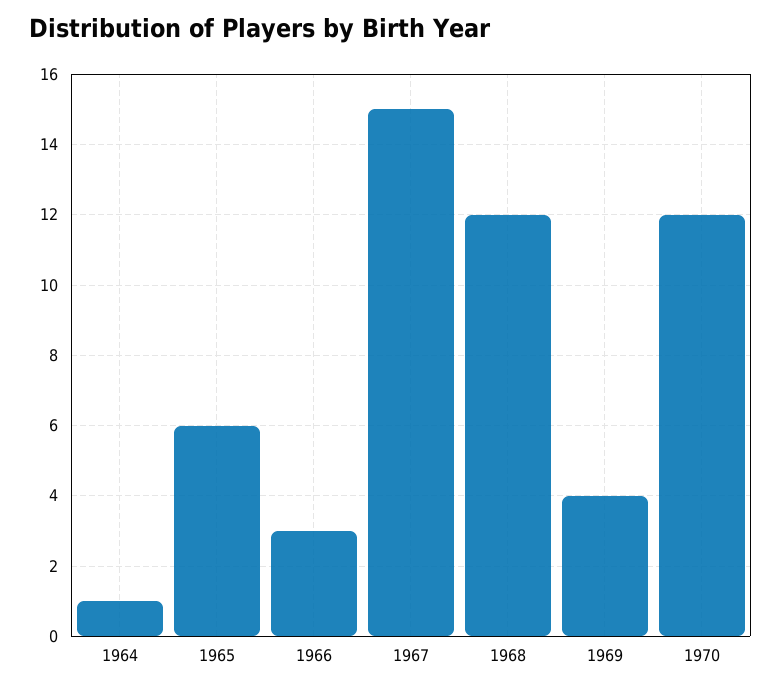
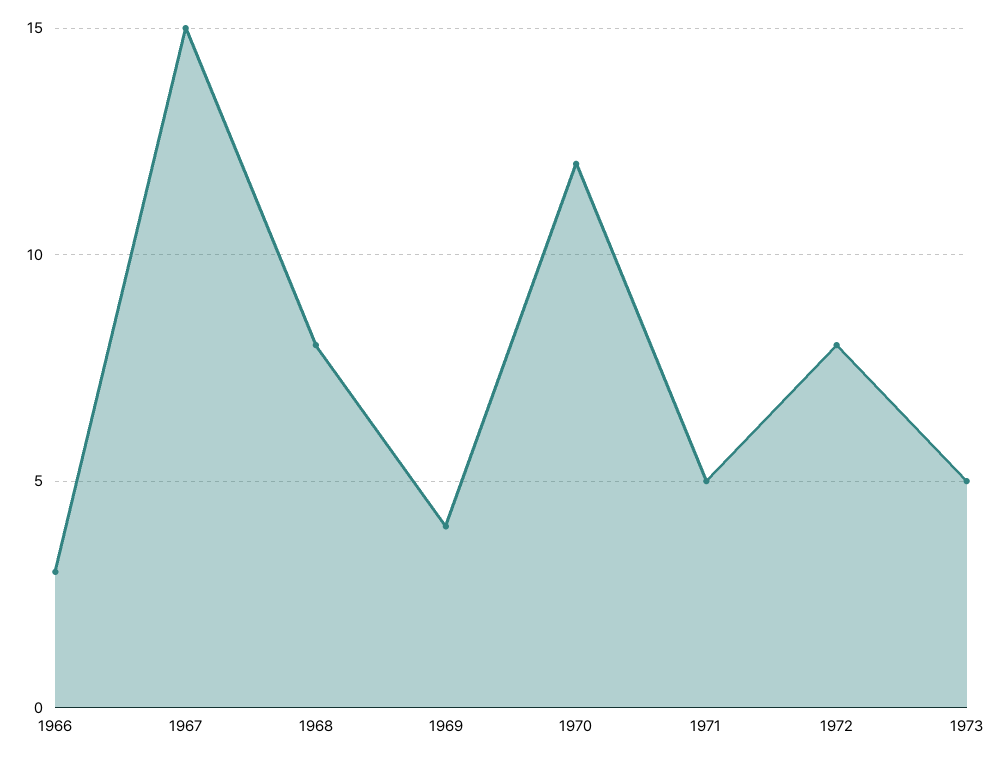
1964: 1 -> none
1965: 6 -> none
1968: 12 -> 8
1971: none -> 5
1972: none -> 8
1973: none -> 5

